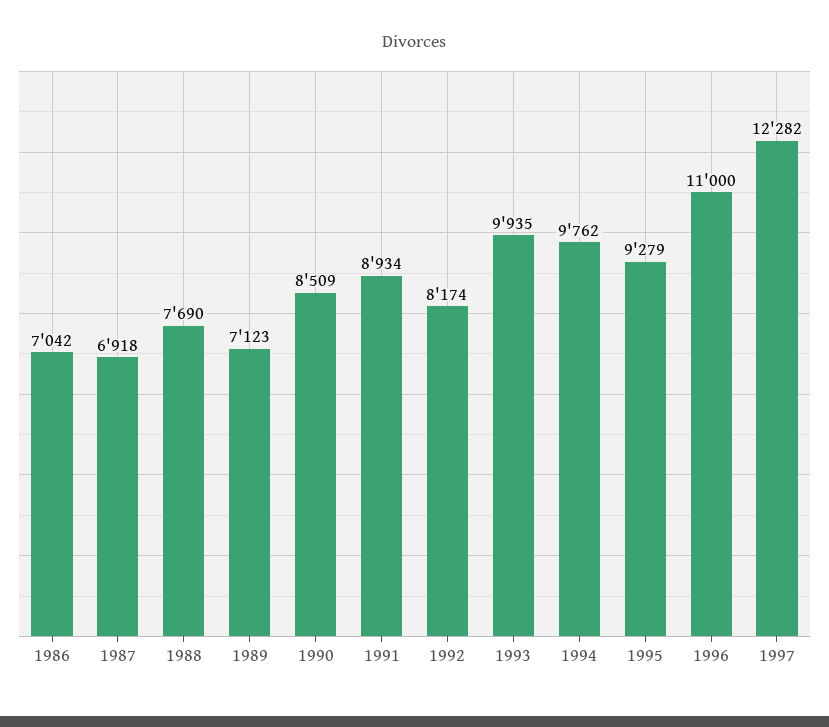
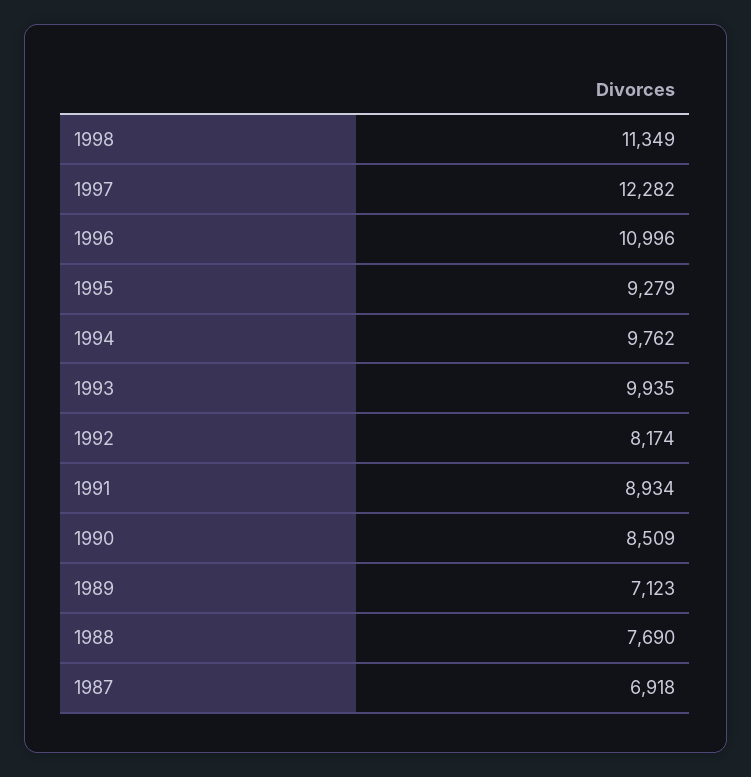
1986: 7042 -> none
1996: 11000 -> 10996
1998: none -> 11349

